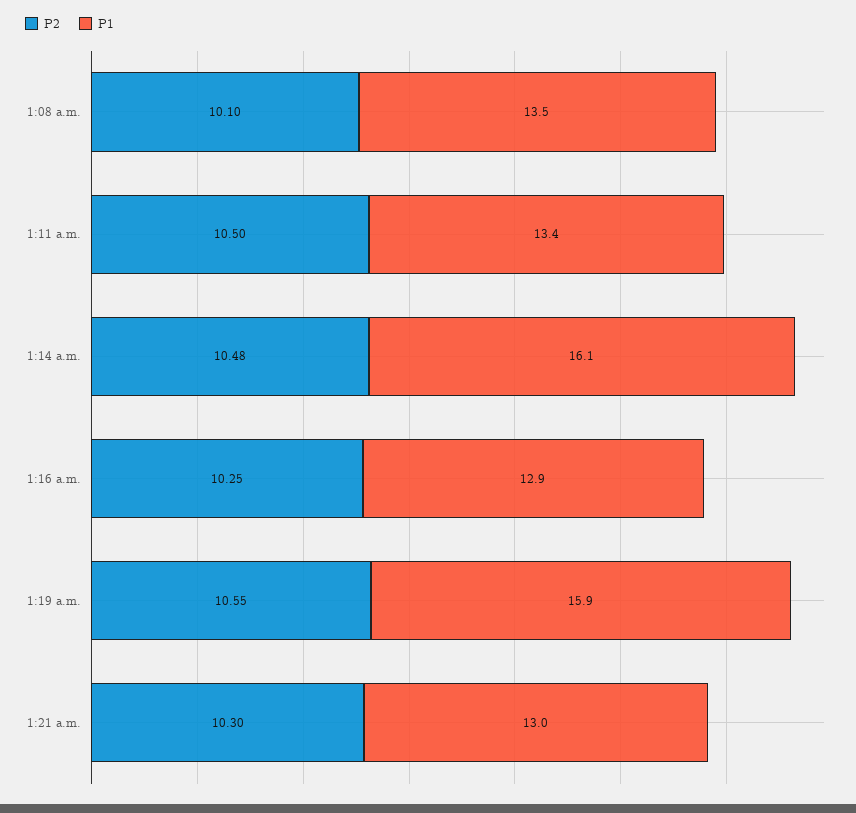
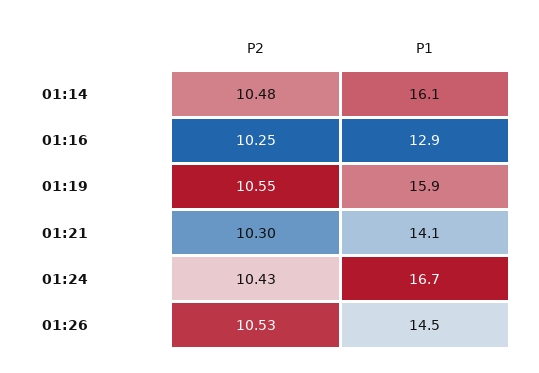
P2, 1:08 a.m.: 10.1 -> none
P1, 1:08 a.m.: 13.5 -> none
P2, 1:11 a.m.: 10.5 -> none
P1, 1:11 a.m.: 13.4 -> none
P1, 1:21 a.m.: 13 -> 14.1
P2, 01:24: none -> 10.43
P1, 01:24: none -> 16.7
P2, 01:26: none -> 10.53
P1, 01:26: none -> 14.5

